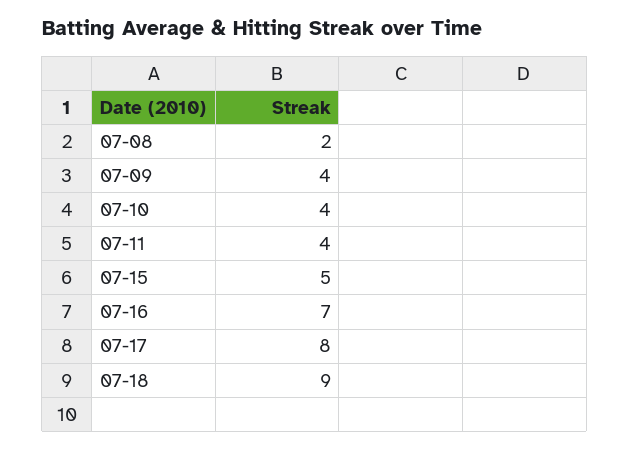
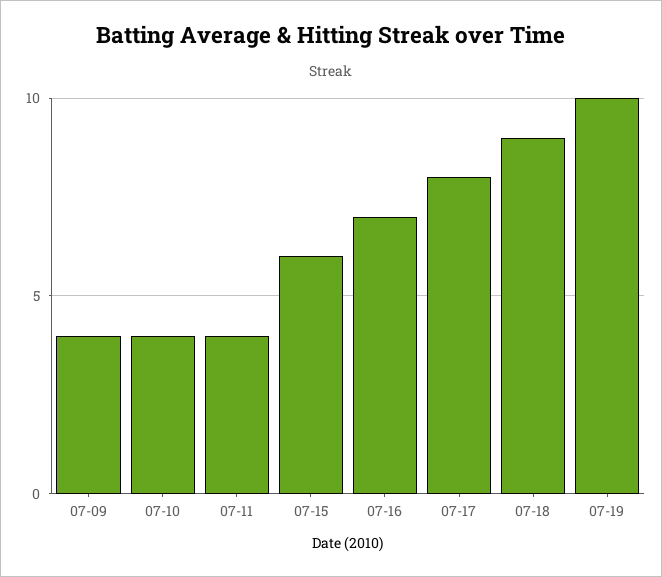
07-08: 2 -> none
07-15: 5 -> 6
07-19: none -> 10

